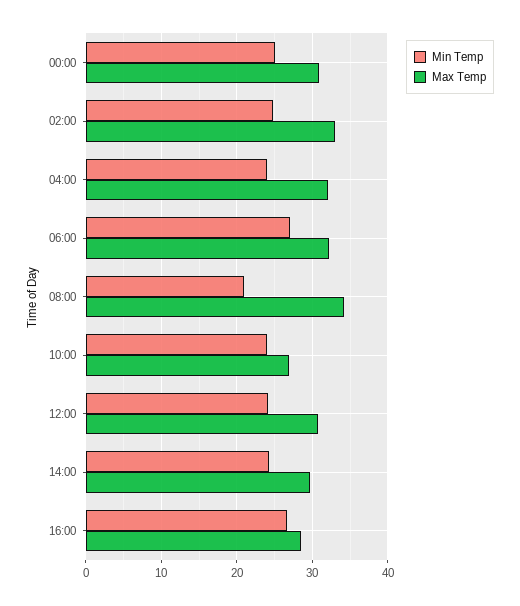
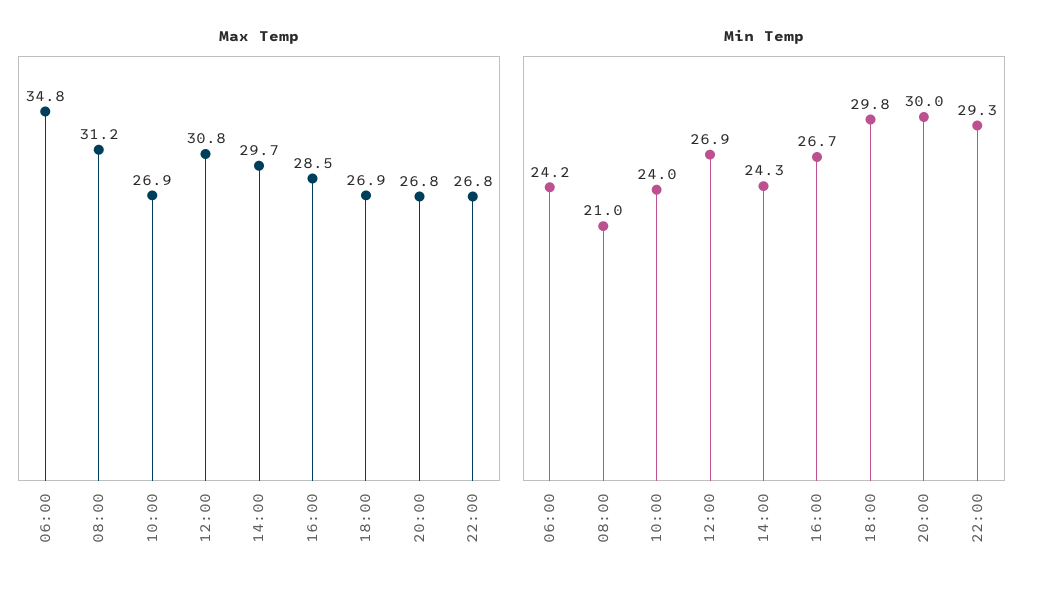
Min Temp, 00:00: 25 -> none
Max Temp, 00:00: 31 -> none
Min Temp, 02:00: 25 -> none
Max Temp, 02:00: 33 -> none
Min Temp, 04:00: 24 -> none
Max Temp, 04:00: 32 -> none
Min Temp, 06:00: 27 -> 24.2
Max Temp, 06:00: 32 -> 34.8
Max Temp, 08:00: 34 -> 31.2
Min Temp, 12:00: 24 -> 26.9
Max Temp, 18:00: none -> 26.9
Max Temp, 20:00: none -> 26.8
Max Temp, 22:00: none -> 26.8
Min Temp, 18:00: none -> 29.8
Min Temp, 20:00: none -> 30
Min Temp, 22:00: none -> 29.3

